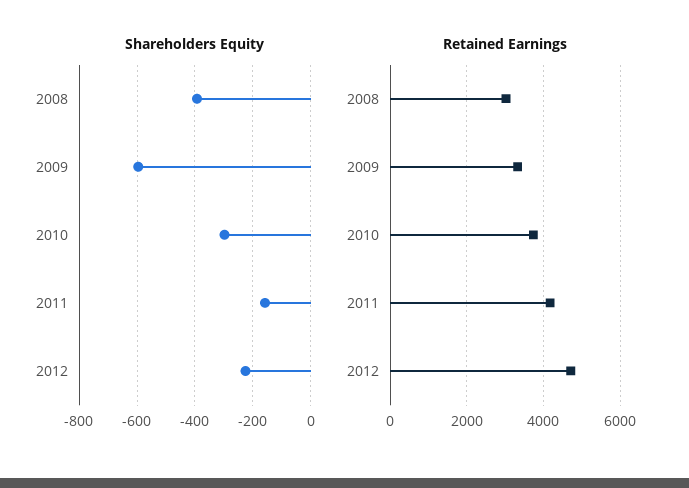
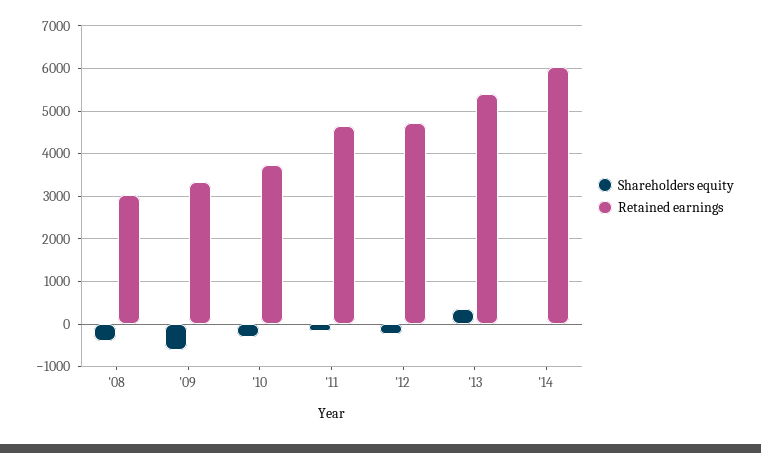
Retained Earnings, 2011: 4200 -> 4600
Shareholders Equity, '13: none -> 400
Retained Earnings, '13: none -> 5400
Shareholders Equity, '14: none -> 0
Retained Earnings, '14: none -> 6000

